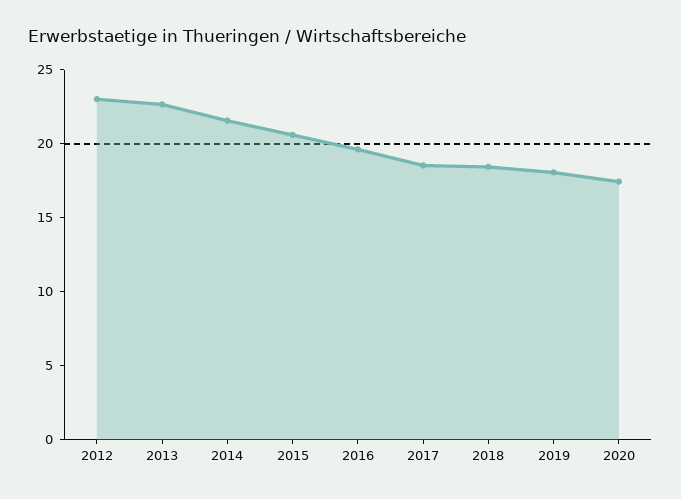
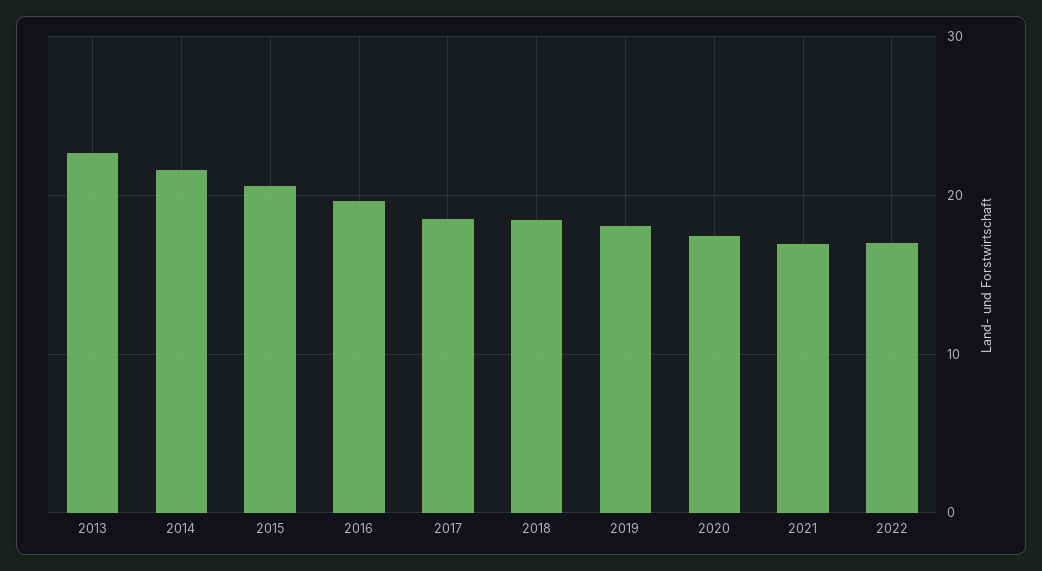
2012: 23 -> none
2021: none -> 17
2022: none -> 17

